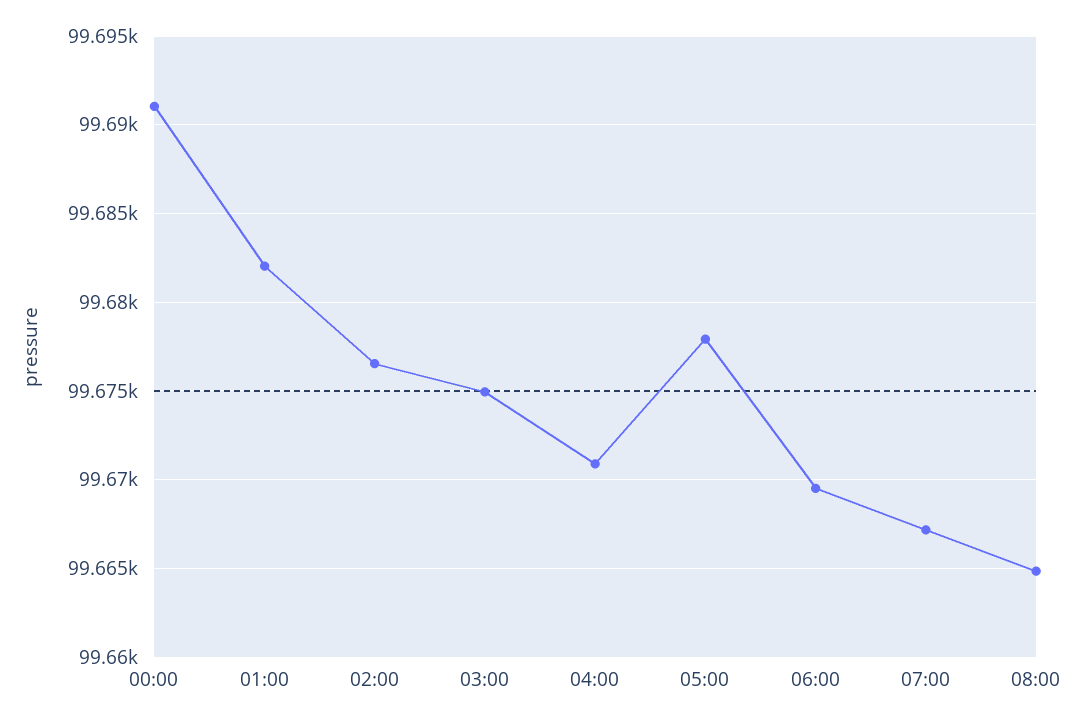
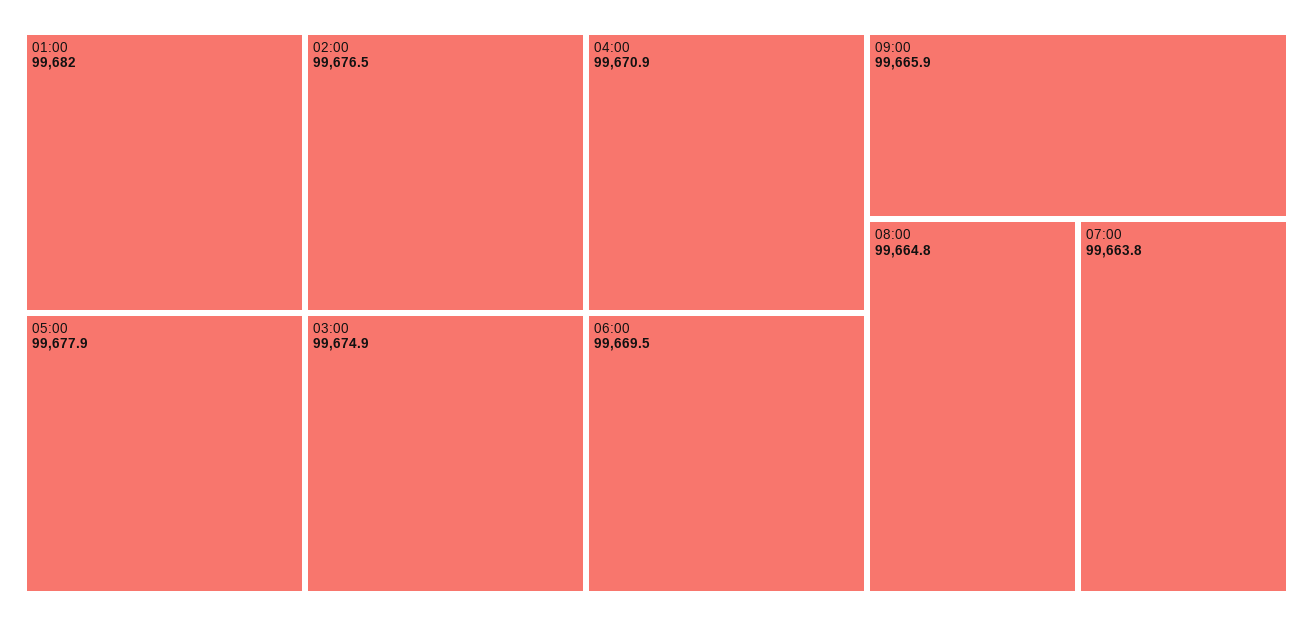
00:00: 99691 -> none
07:00: 99667 -> 99663.8
09:00: none -> 99665.9

